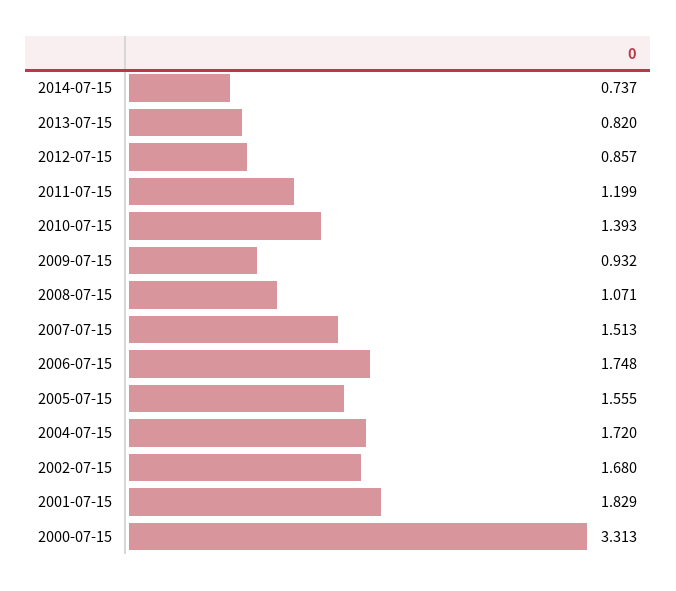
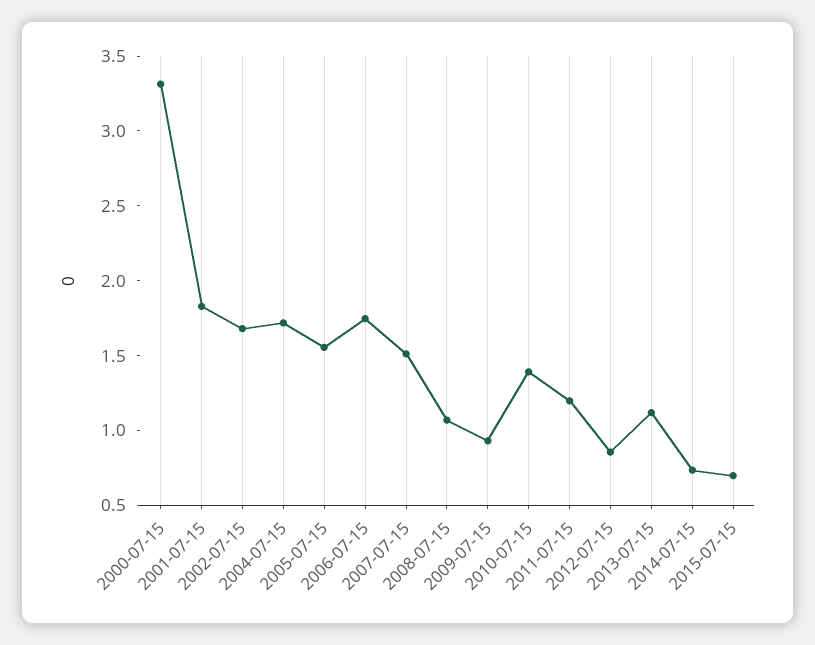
2013-07-15: 0.82 -> 1.1
2015-07-15: none -> 0.7

